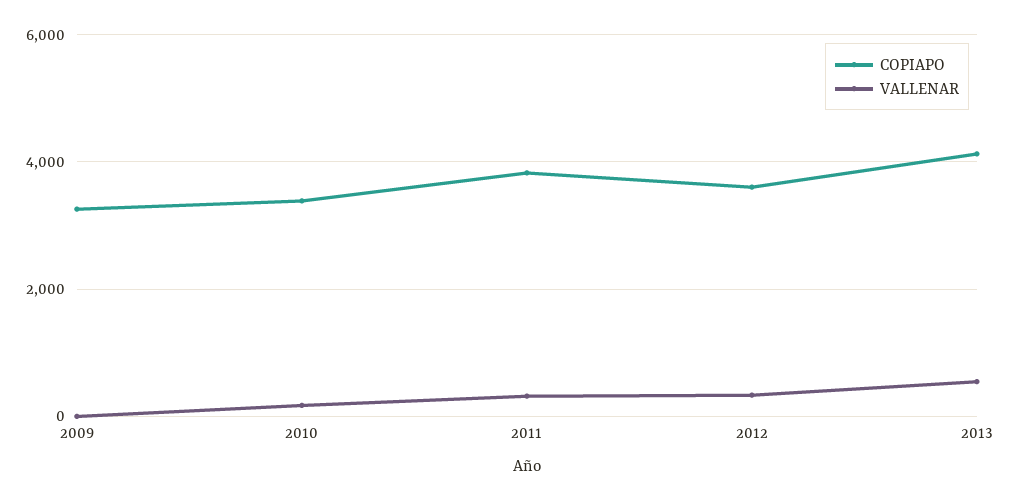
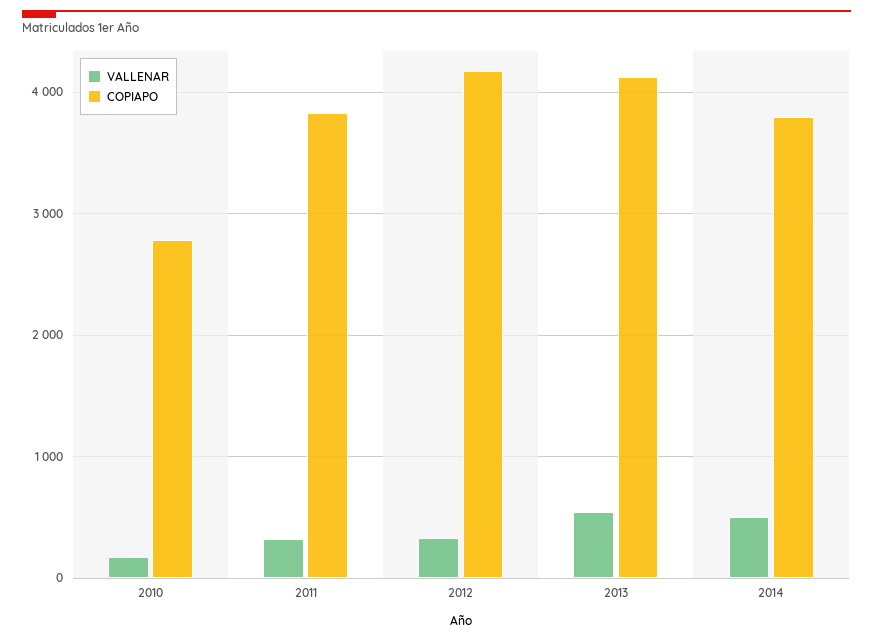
COPIAPO, 2009: 3200 -> none
VALLENAR, 2009: 0 -> none
COPIAPO, 2010: 3400 -> 2800
COPIAPO, 2012: 3600 -> 4200
VALLENAR, 2014: none -> 500
COPIAPO, 2014: none -> 3800

